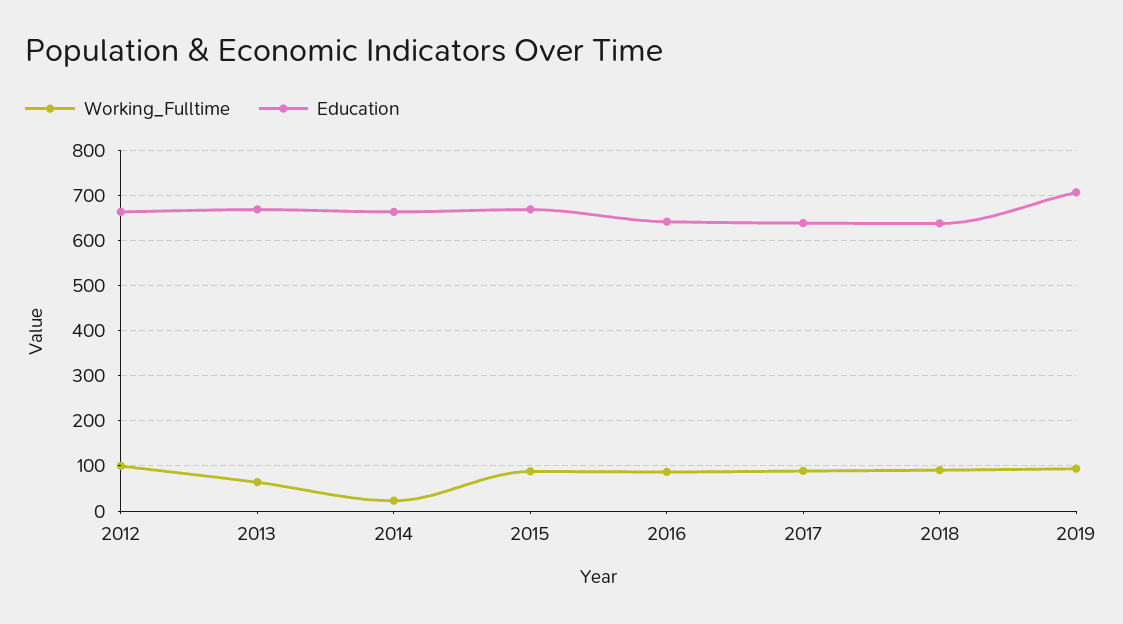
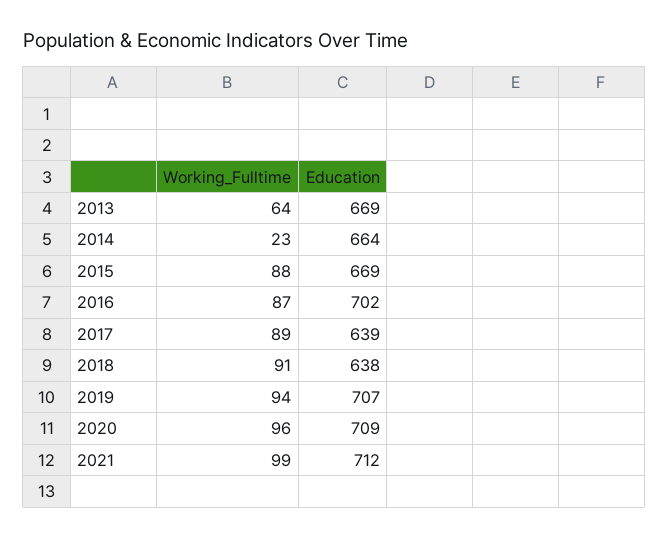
Working_Fulltime, 2012: 100 -> none
Education, 2012: 660 -> none
Education, 2016: 640 -> 702
Working_Fulltime, 2020: none -> 96
Education, 2020: none -> 709
Working_Fulltime, 2021: none -> 99
Education, 2021: none -> 712

